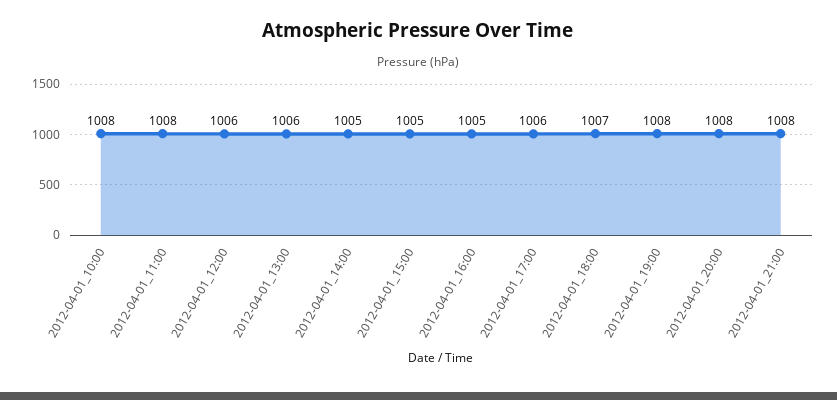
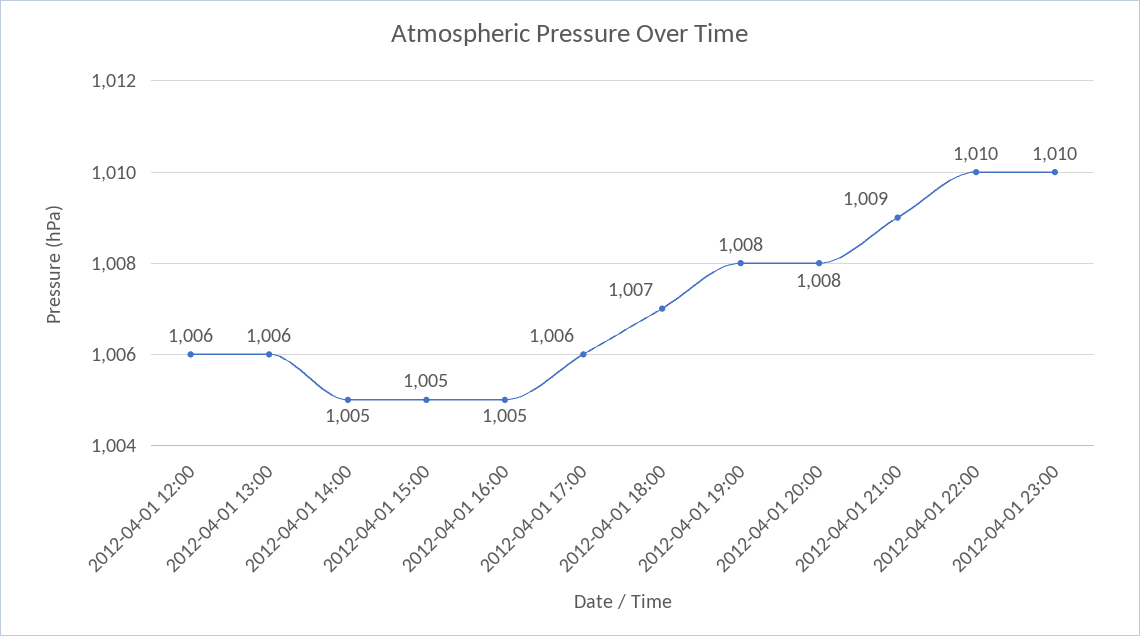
2012-04-01_10:00: 1008 -> none
2012-04-01_11:00: 1008 -> none
2012-04-01_21:00: 1008 -> 1009
2012-04-01 22:00: none -> 1010
2012-04-01 23:00: none -> 1010

